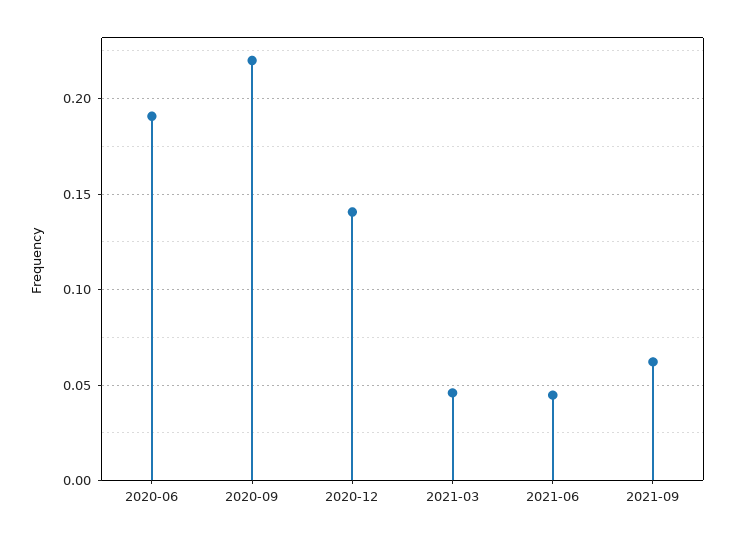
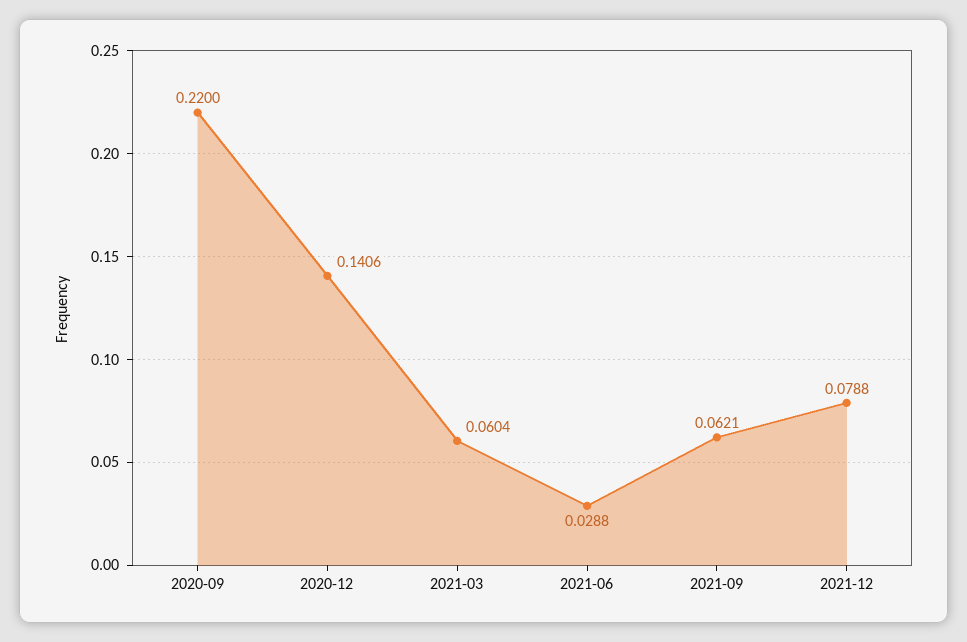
2020-06: 0.19 -> none
2021-03: 0.045 -> 0.0604
2021-06: 0.045 -> 0.0288
2021-12: none -> 0.0788

